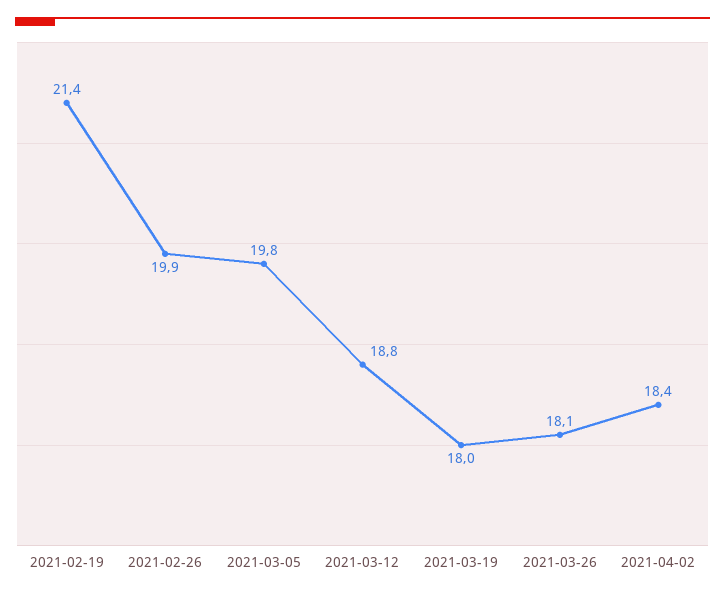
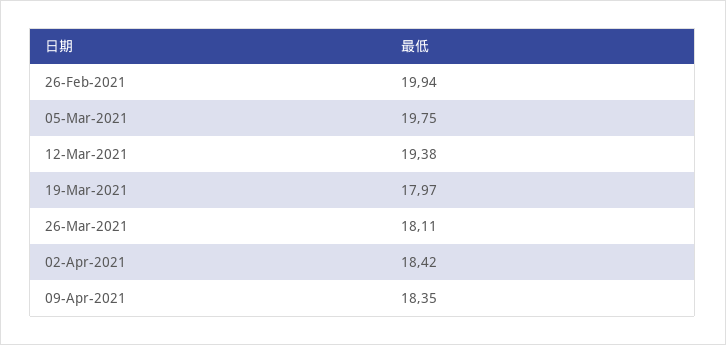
2021-02-19: 21.4 -> none
2021-03-12: 18.8 -> 19.38
09-Apr-2021: none -> 18.35

